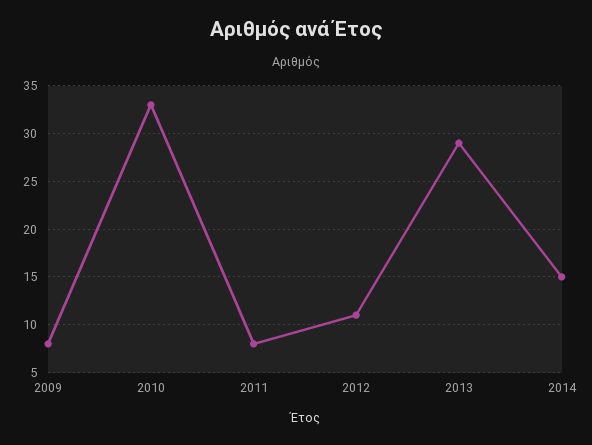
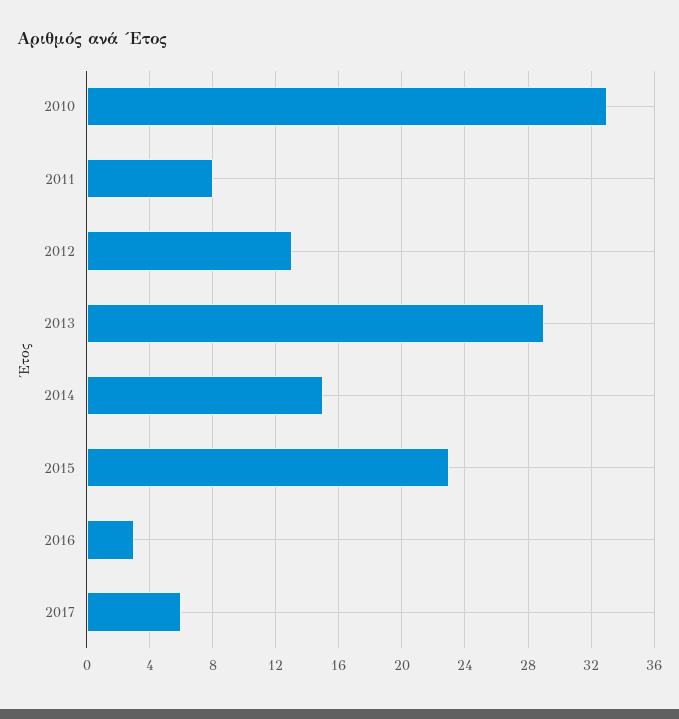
2009: 8 -> none
2012: 11 -> 13
2015: none -> 23
2016: none -> 3
2017: none -> 6

